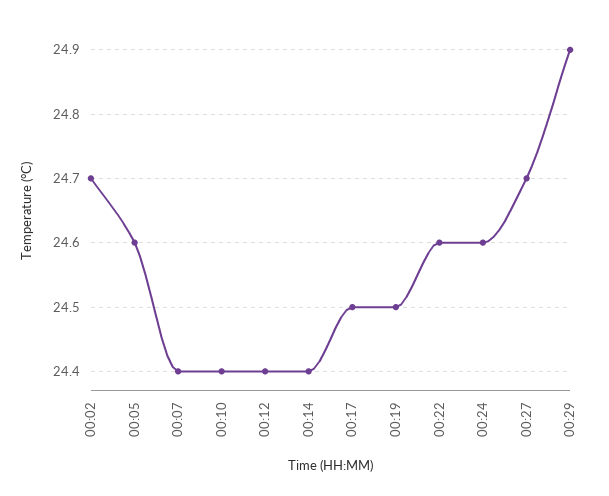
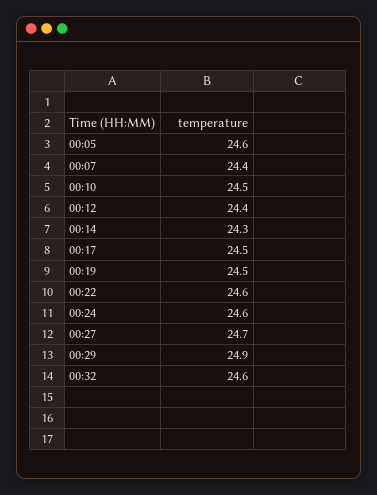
00:02: 24.7 -> none
00:10: 24.4 -> 24.5
00:14: 24.4 -> 24.3
00:32: none -> 24.6

